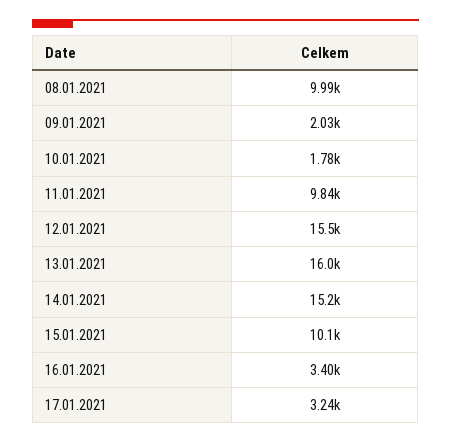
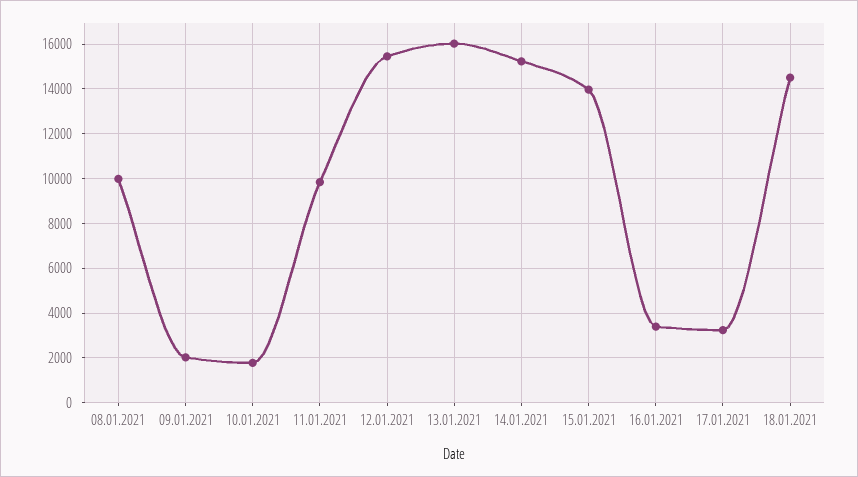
15.01.2021: 10100 -> 14000
18.01.2021: none -> 14500

